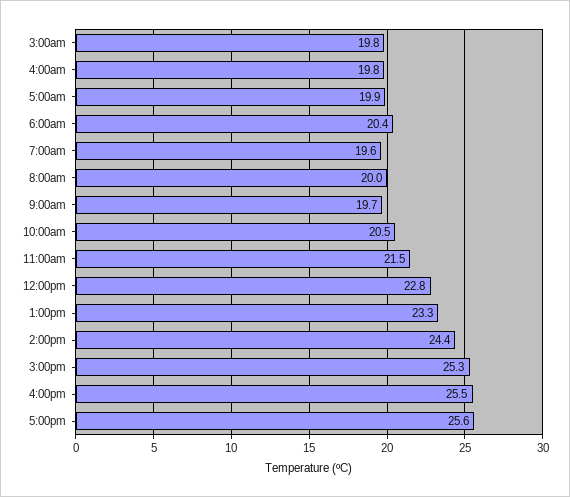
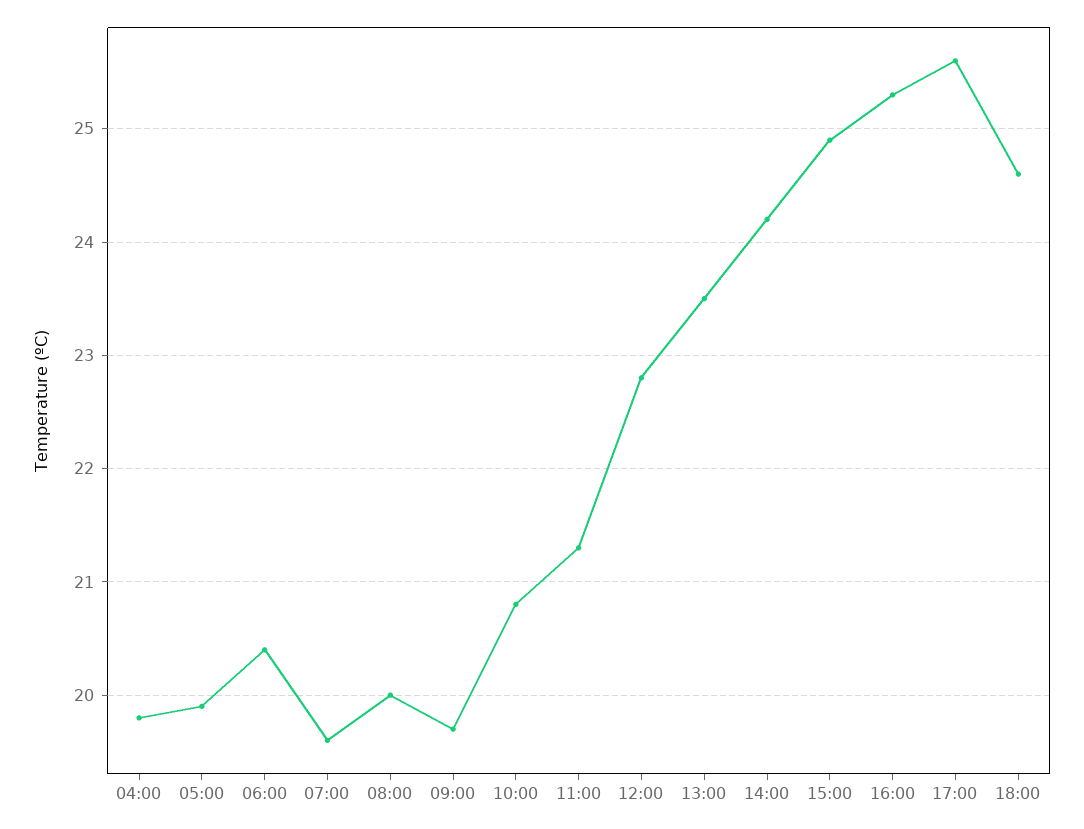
3:00am: 19.8 -> none
10:00am: 20.5 -> 20.8
11:00am: 21.5 -> 21.3
1:00pm: 23.3 -> 23.5
2:00pm: 24.4 -> 24.2
3:00pm: 25.3 -> 24.9
4:00pm: 25.5 -> 25.3
18:00: none -> 24.6

